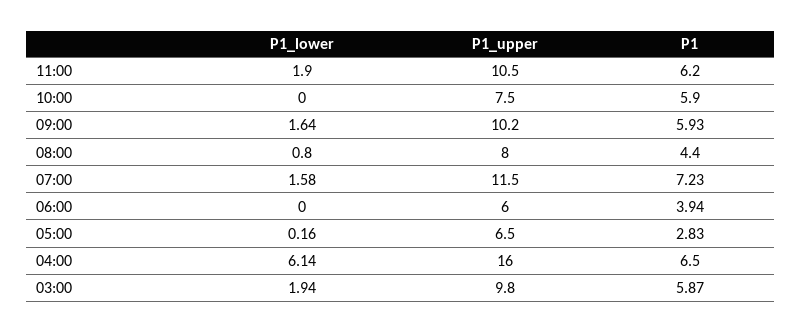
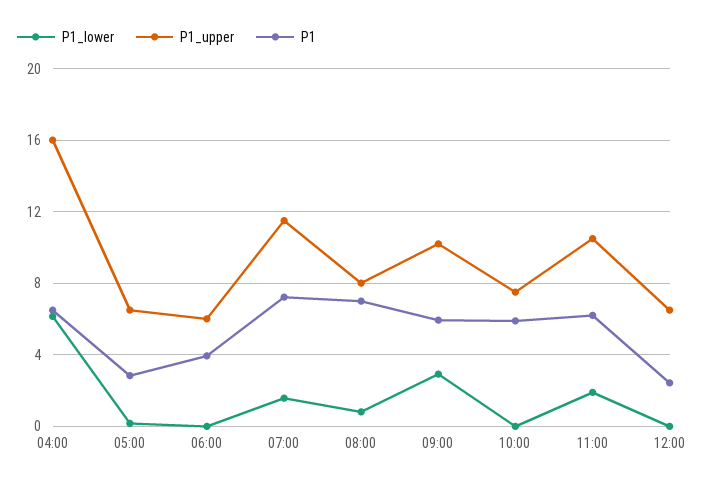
P1_lower, 09:00: 1.64 -> 3
P1, 08:00: 4.4 -> 7
P1_lower, 03:00: 1.94 -> none
P1_upper, 03:00: 9.8 -> none
P1, 03:00: 5.87 -> none
P1_lower, 12:00: none -> 0
P1_upper, 12:00: none -> 6.5
P1, 12:00: none -> 2.5

